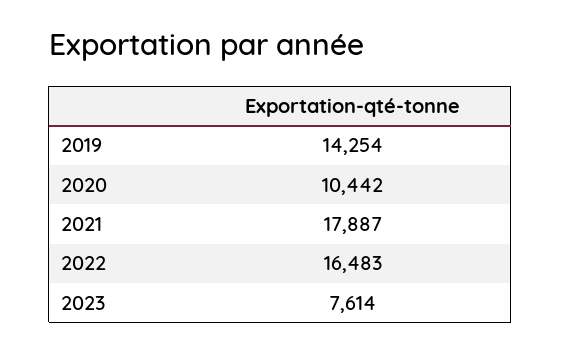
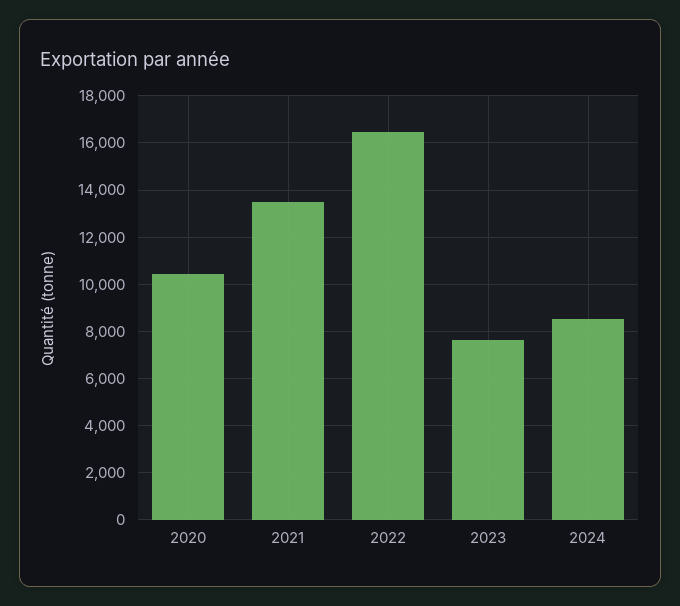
2019: 14254 -> none
2021: 17887 -> 13500
2024: none -> 8500

